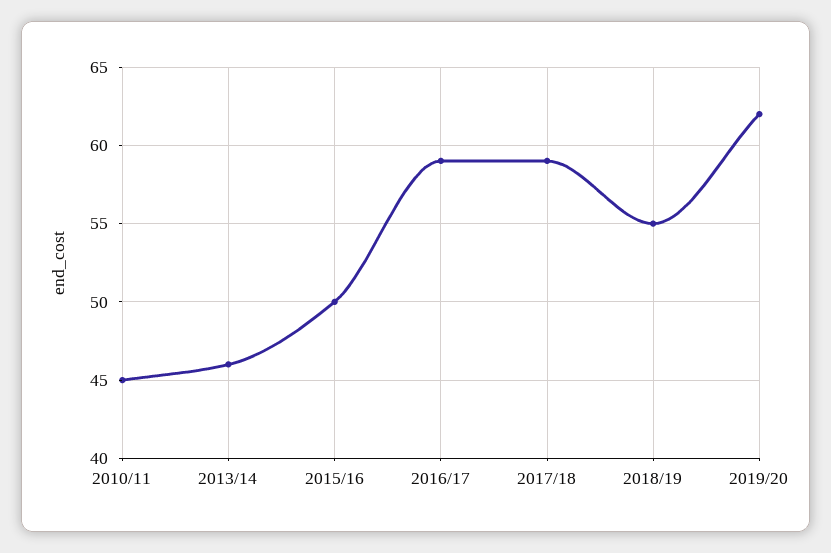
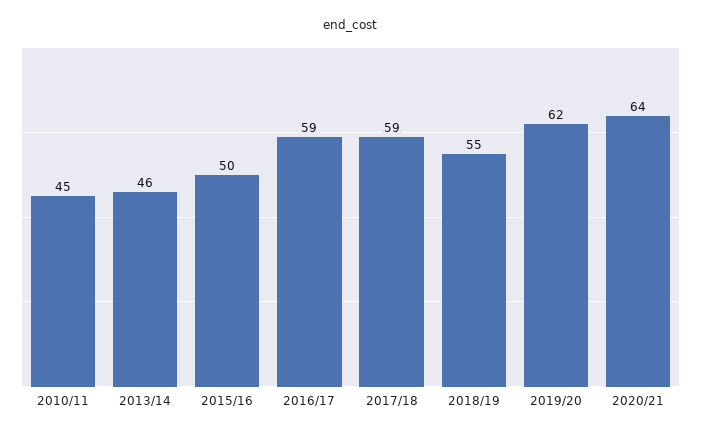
2020/21: none -> 64

